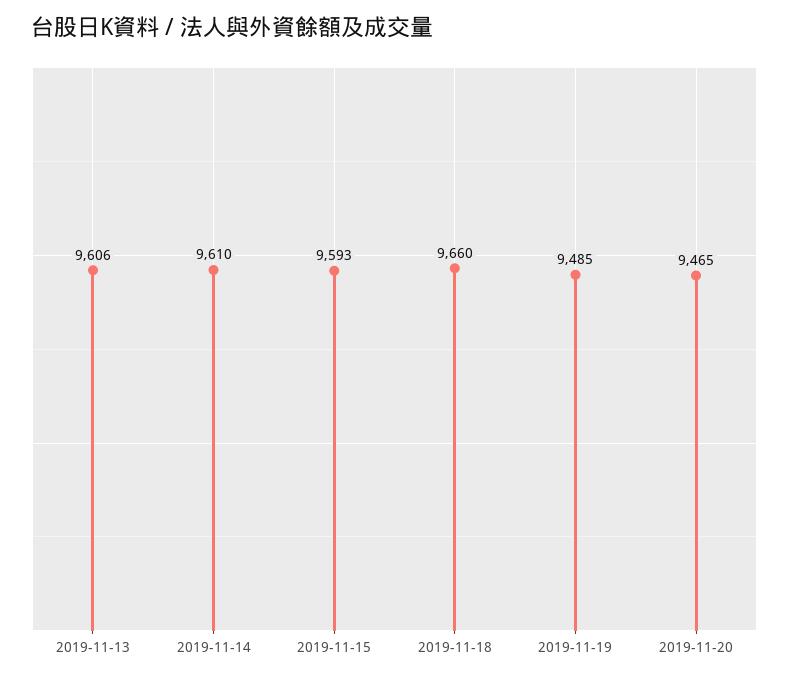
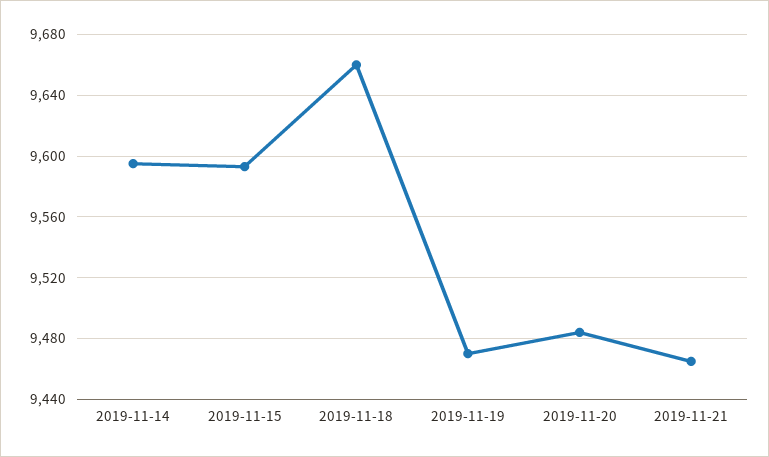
2019-11-13: 9606 -> none
2019-11-14: 9610 -> 9595
2019-11-19: 9485 -> 9470
2019-11-20: 9465 -> 9485
2019-11-21: none -> 9465

